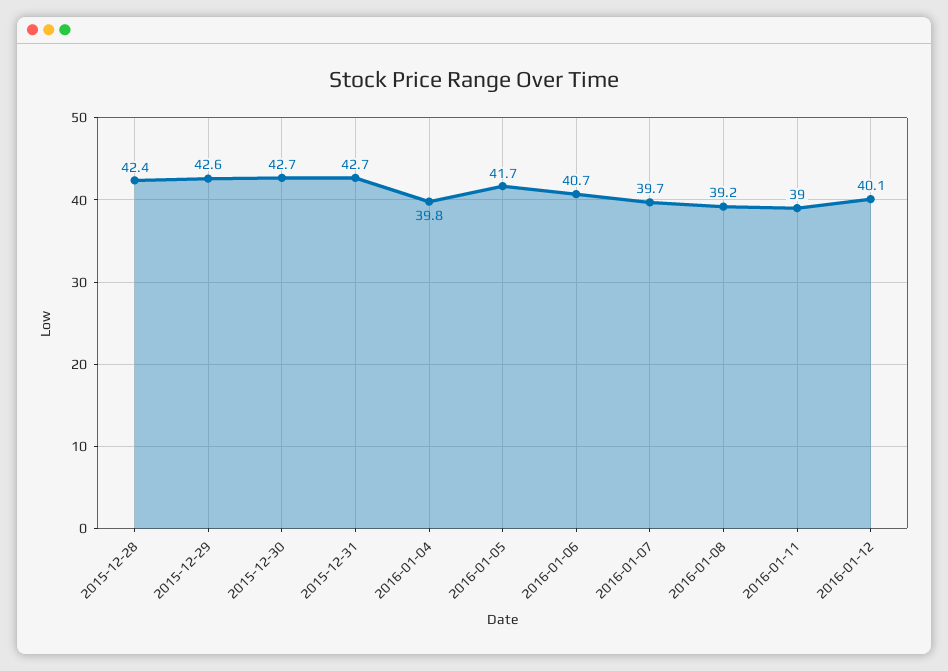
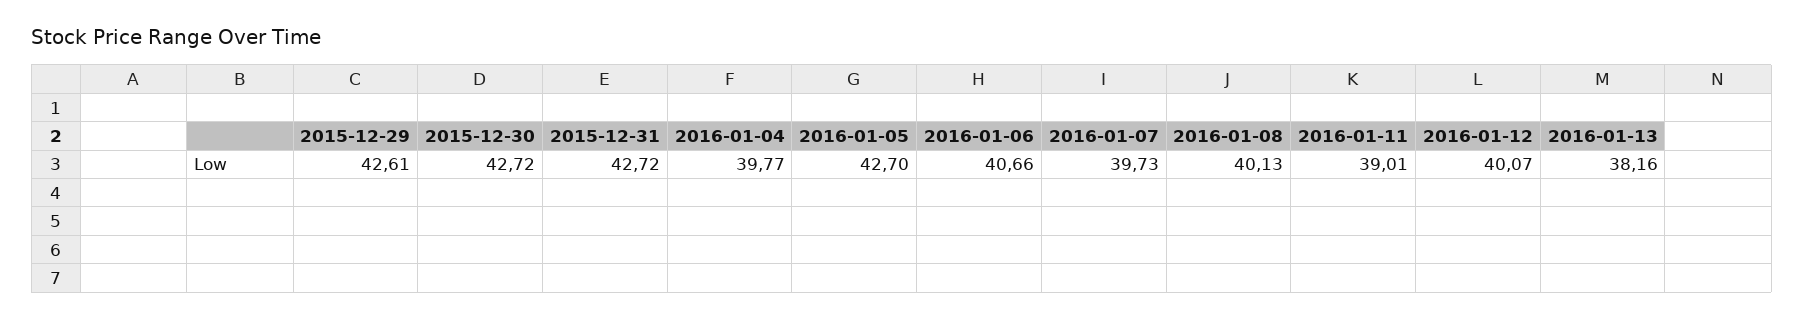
2015-12-28: 42.4 -> none
2016-01-05: 41.7 -> 42.7
2016-01-08: 39.2 -> 40.13
2016-01-13: none -> 38.16

